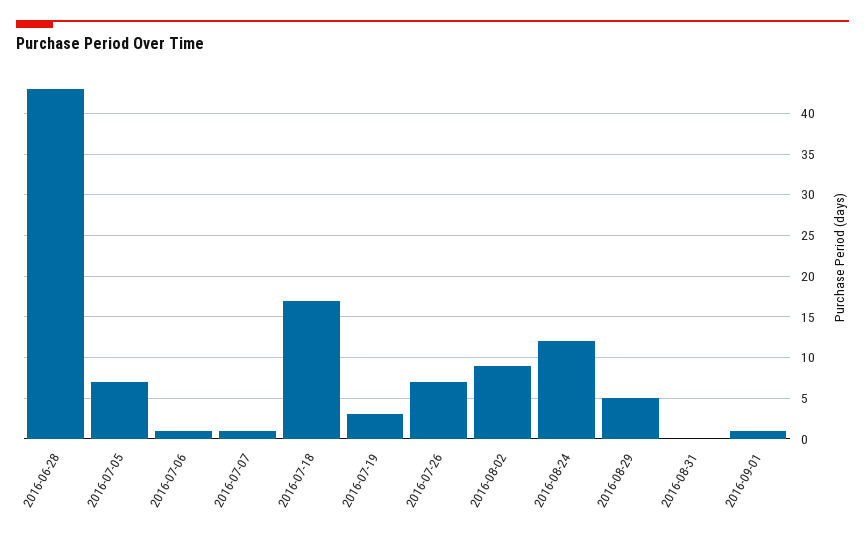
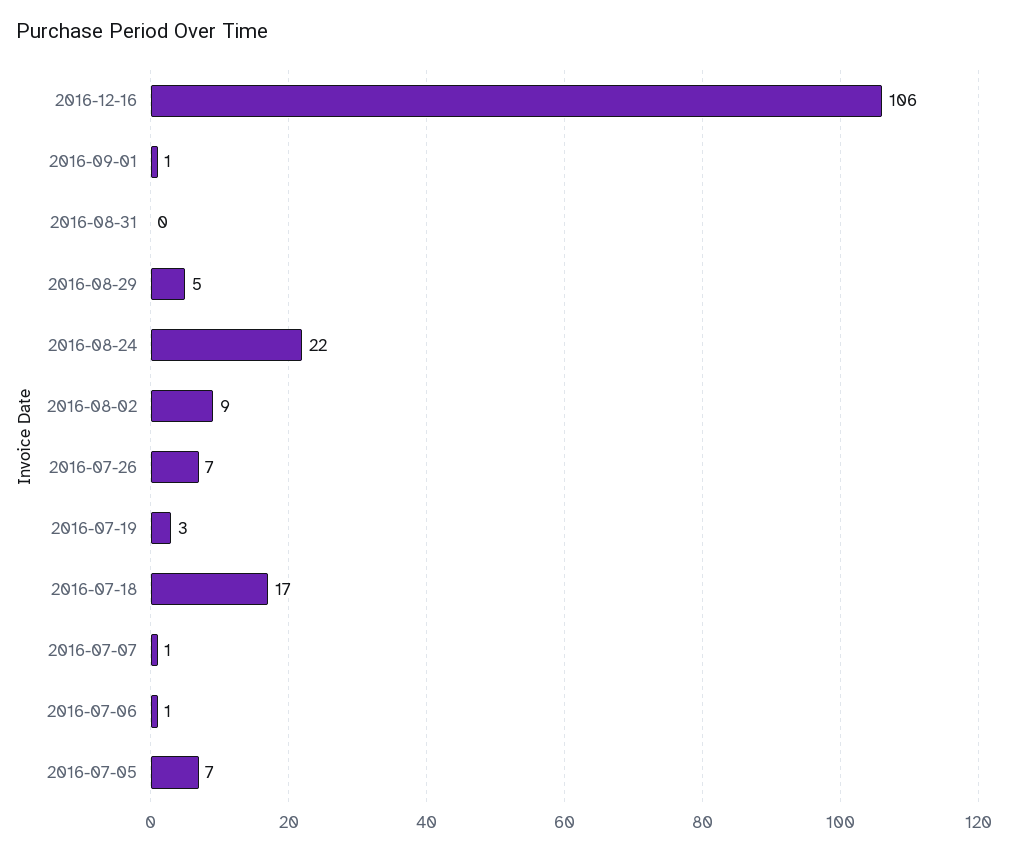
2016-06-28: 43 -> none
2016-08-24: 12 -> 22
2016-12-16: none -> 106

